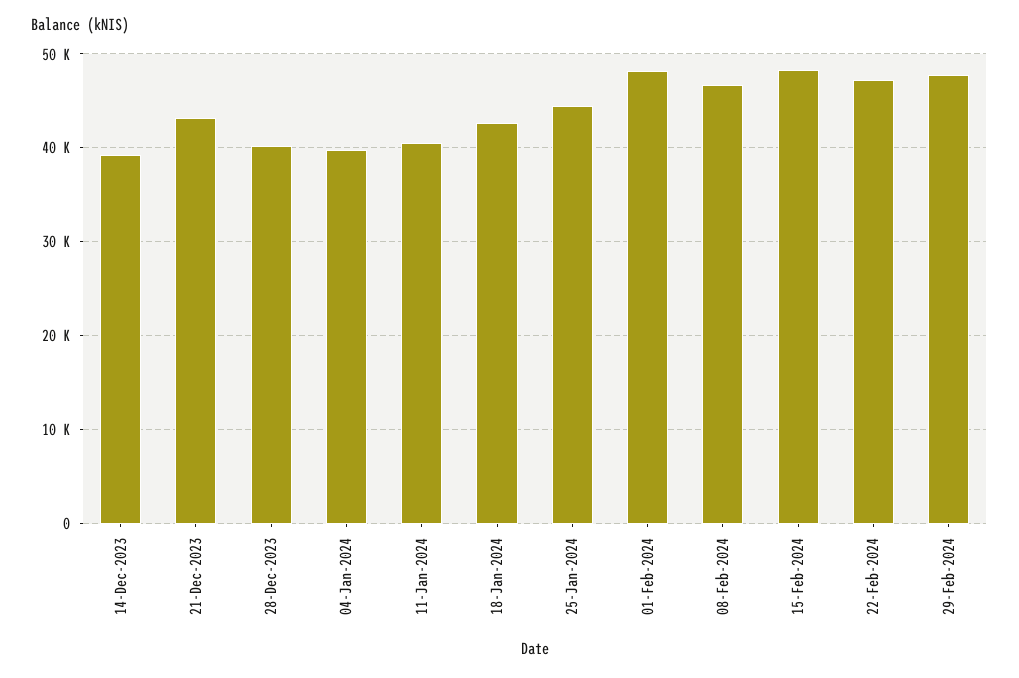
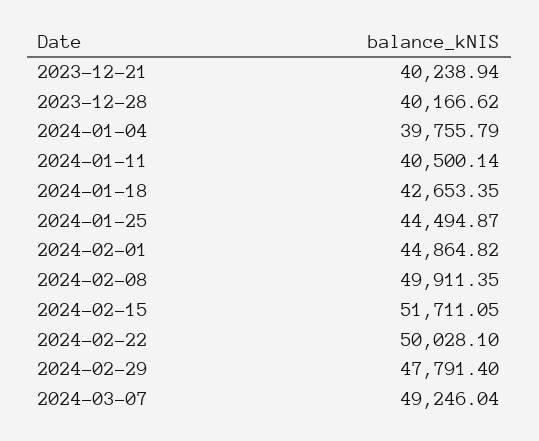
14-Dec-2023: 39000 -> none
21-Dec-2023: 43000 -> 40238.94
01-Feb-2024: 48000 -> 44864.82
08-Feb-2024: 47000 -> 49911.35
15-Feb-2024: 48000 -> 51711.05
22-Feb-2024: 47000 -> 50028.1
2024-03-07: none -> 49246.04

